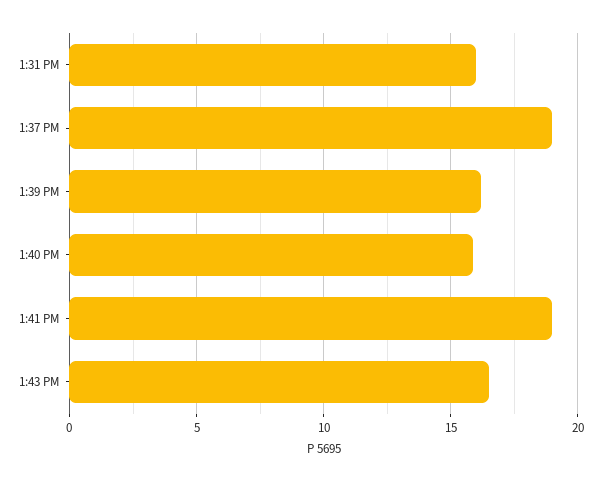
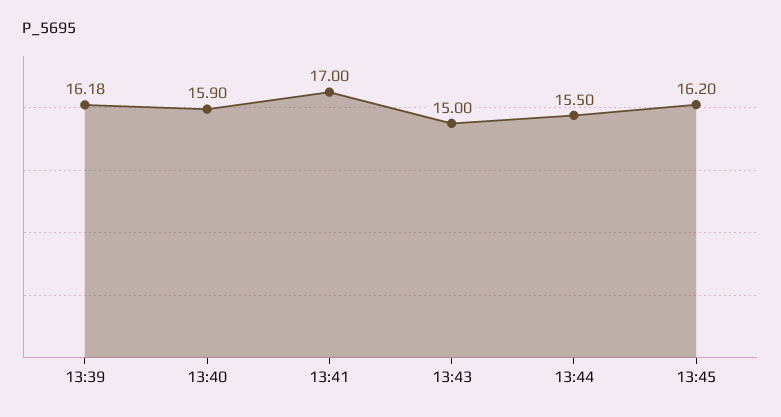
1:31 PM: 16 -> none
1:37 PM: 19 -> none
1:41 PM: 19 -> 17
1:43 PM: 16.5 -> 15
13:44: none -> 15.5
13:45: none -> 16.2

